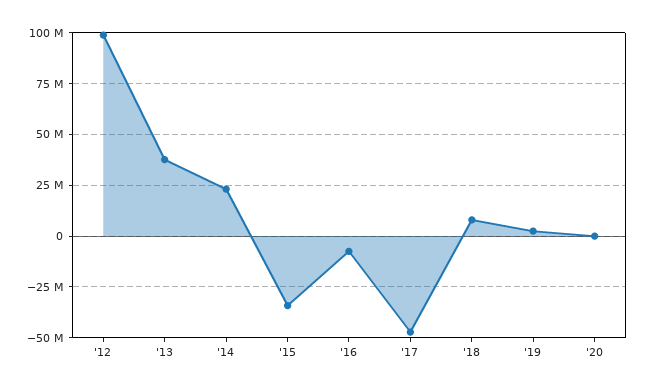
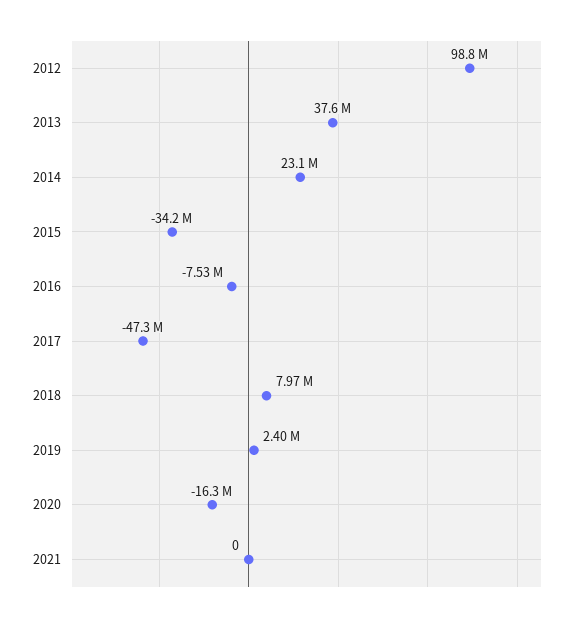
'20: 0 -> -16300000
2021: none -> 0

